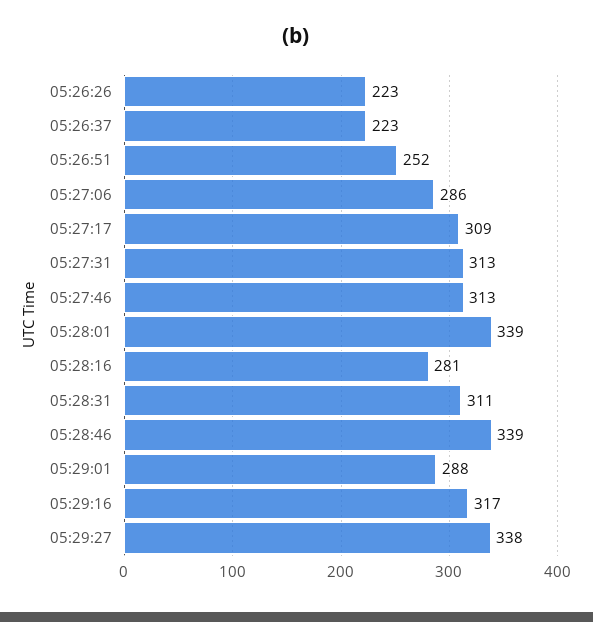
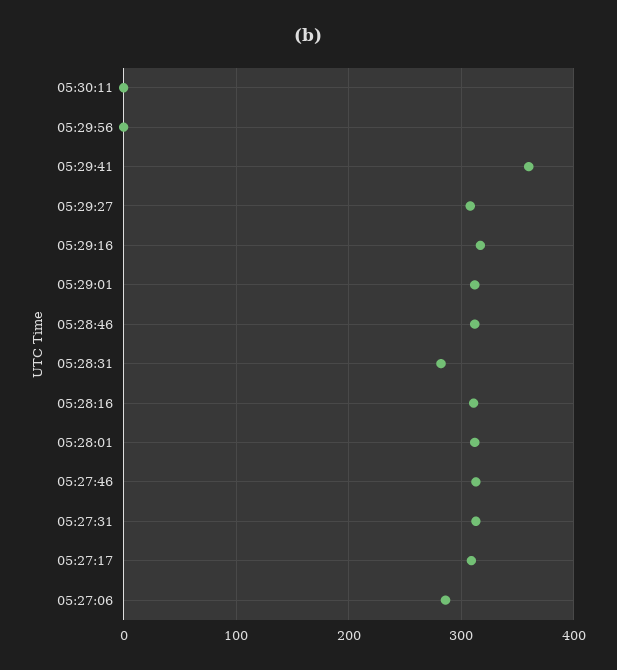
05:26:26: 223 -> none
05:26:37: 223 -> none
05:26:51: 252 -> none
05:28:01: 339 -> 310
05:28:16: 281 -> 310
05:28:31: 311 -> 280
05:28:46: 339 -> 310
05:29:01: 288 -> 310
05:29:27: 338 -> 310
05:30:11: none -> 0
05:29:56: none -> 0
05:29:41: none -> 360

